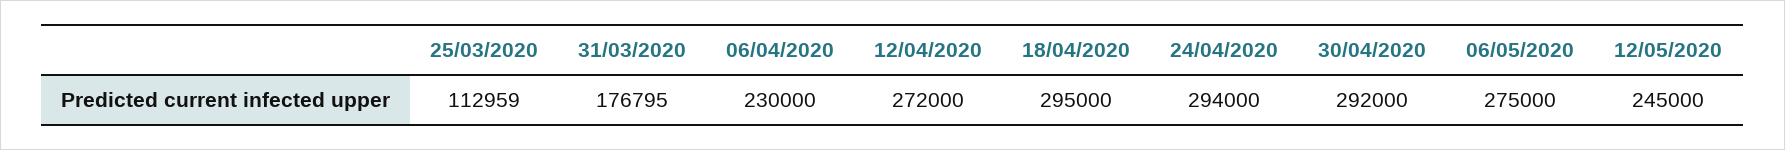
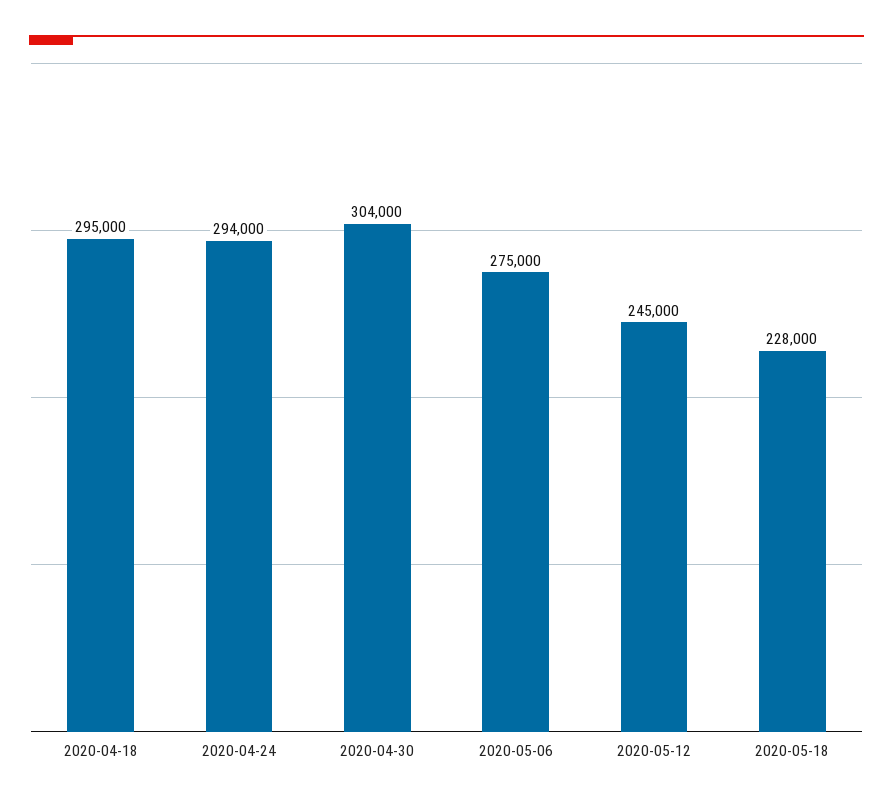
25/03/2020: 112959 -> none
31/03/2020: 176795 -> none
06/04/2020: 230000 -> none
12/04/2020: 272000 -> none
30/04/2020: 292000 -> 304000
2020-05-18: none -> 228000

